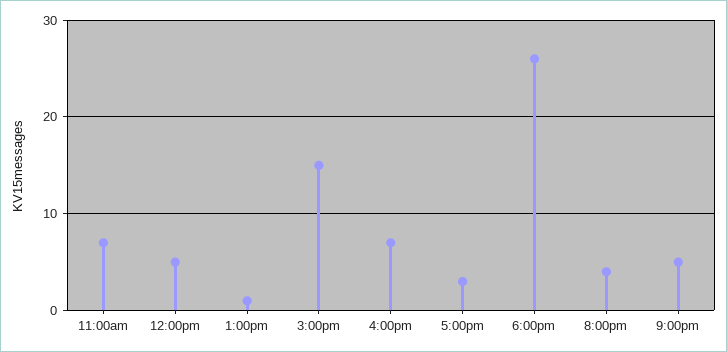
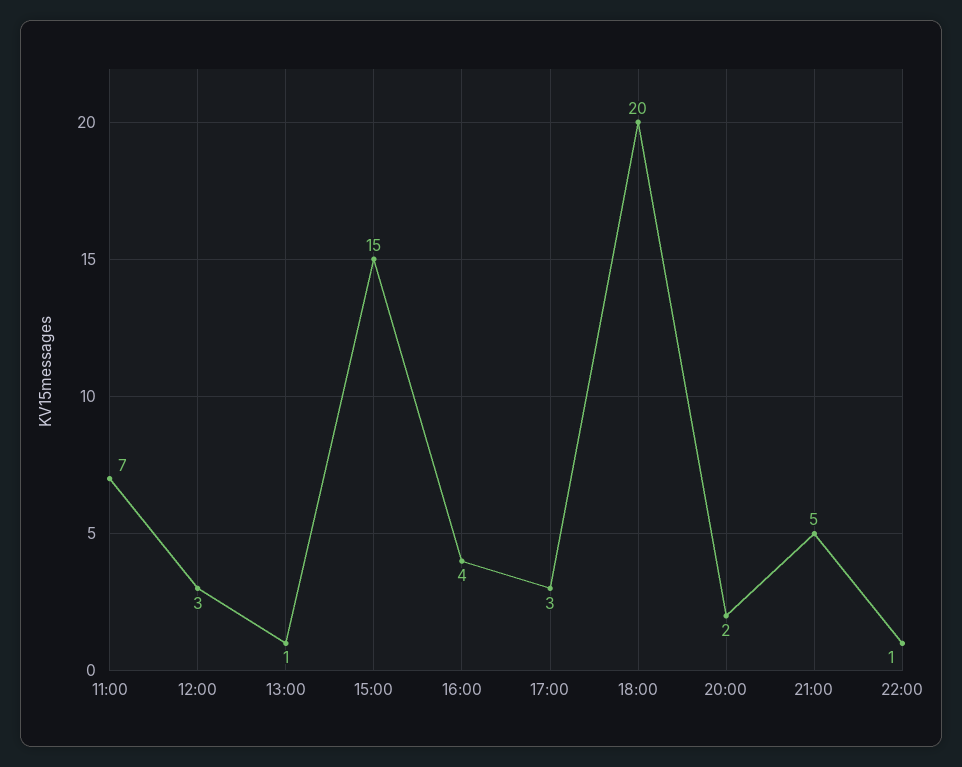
12:00pm: 5 -> 3
4:00pm: 7 -> 4
6:00pm: 26 -> 20
8:00pm: 4 -> 2
22:00: none -> 1

